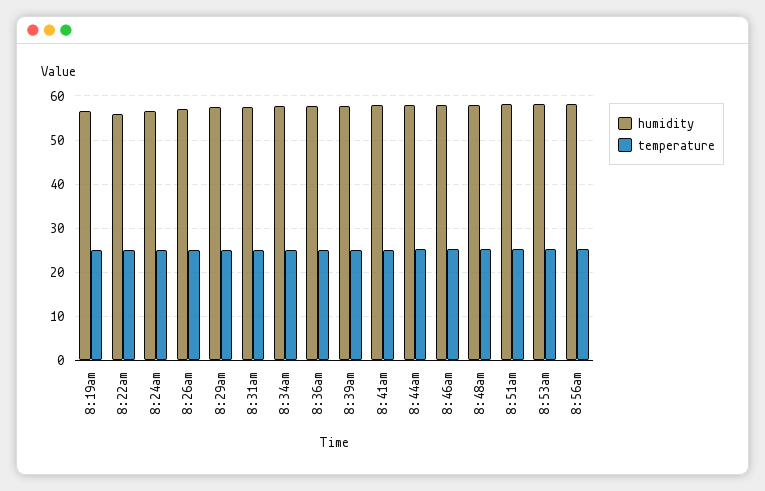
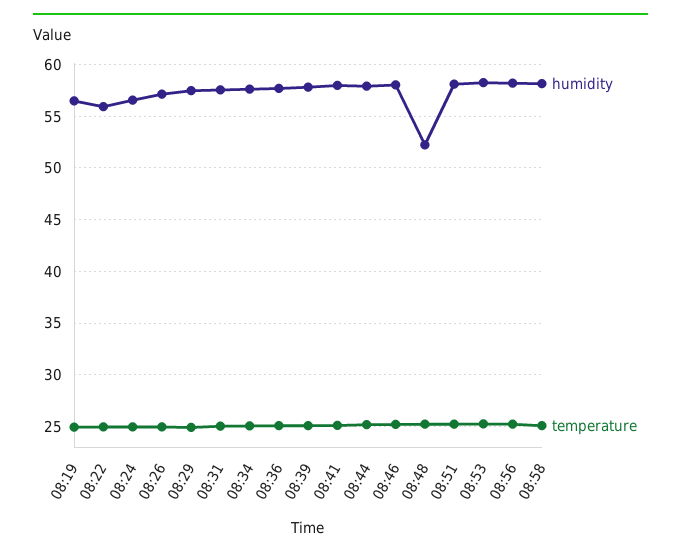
humidity, 8:48am: 58 -> 52
humidity, 08:58: none -> 58
temperature, 08:58: none -> 25

